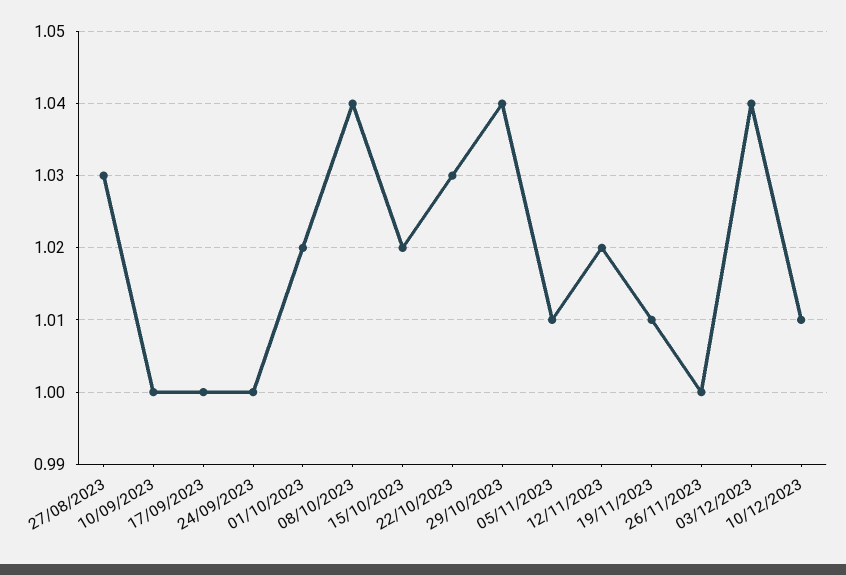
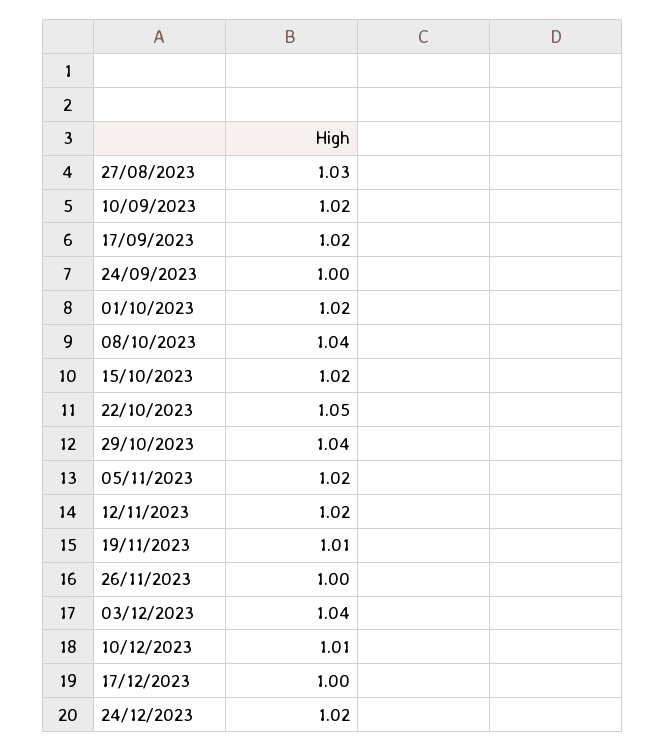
10/09/2023: 1 -> 1.02
17/09/2023: 1 -> 1.02
22/10/2023: 1.03 -> 1.05
05/11/2023: 1.01 -> 1.02
17/12/2023: none -> 1
24/12/2023: none -> 1.02

